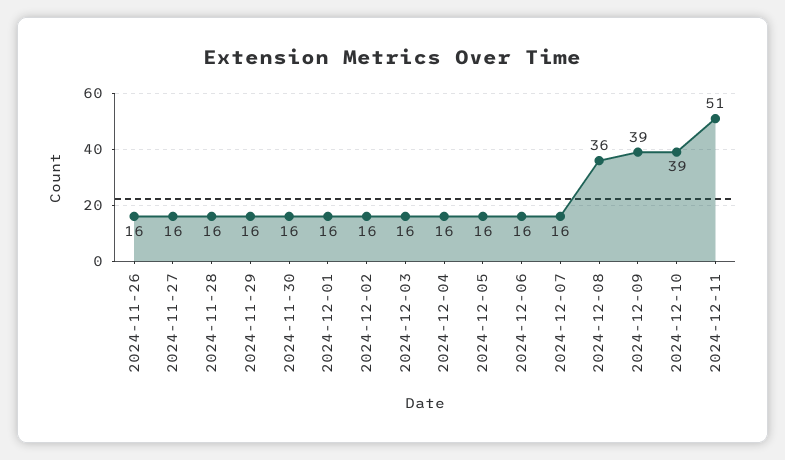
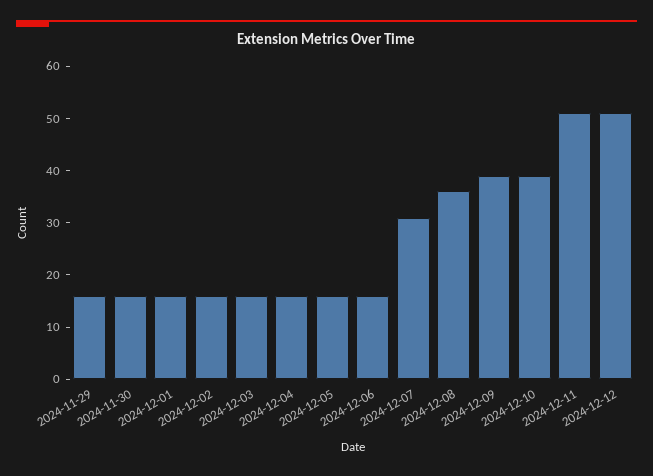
2024-11-26: 16 -> none
2024-11-27: 16 -> none
2024-11-28: 16 -> none
2024-12-07: 16 -> 30
2024-12-12: none -> 50

